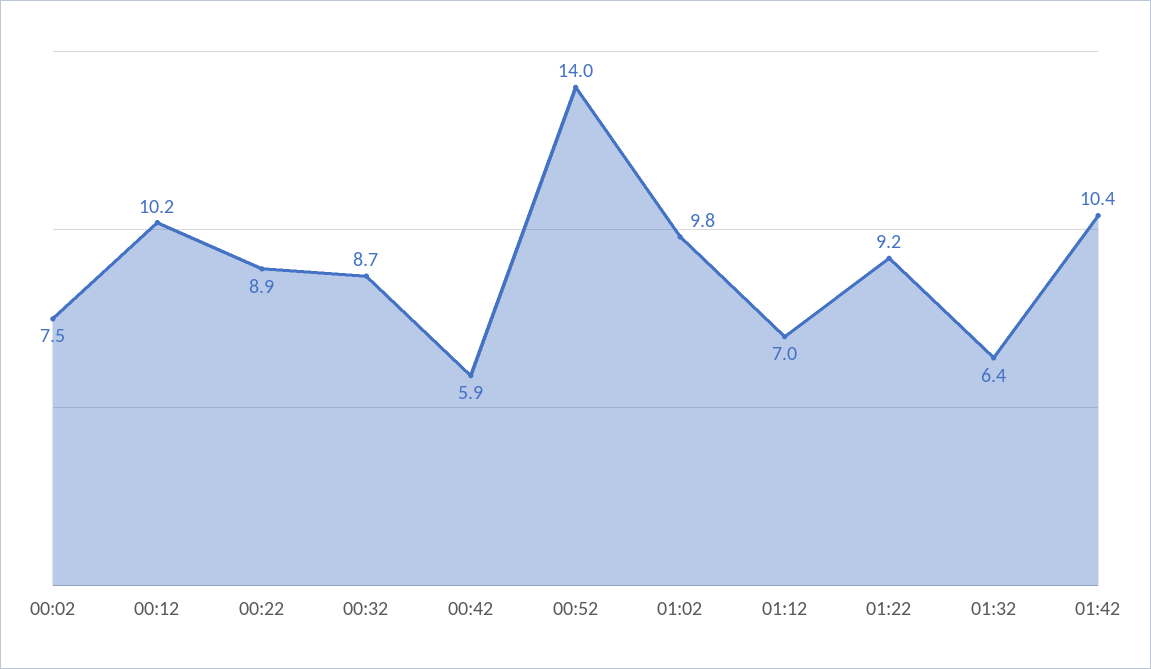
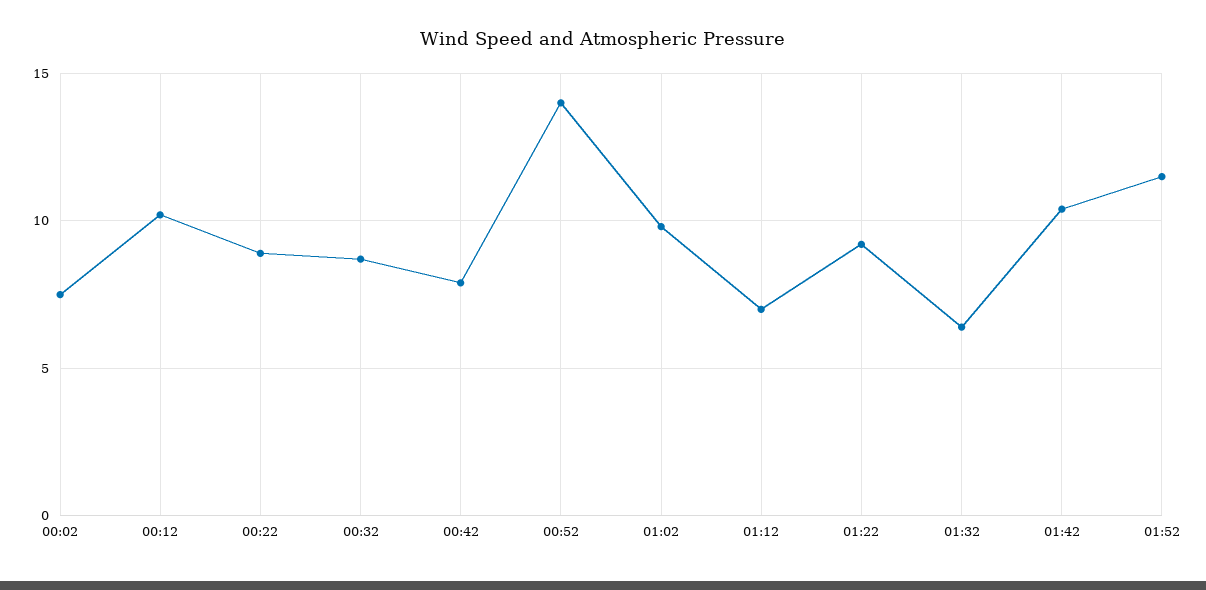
00:42: 5.9 -> 8
01:52: none -> 11.5

